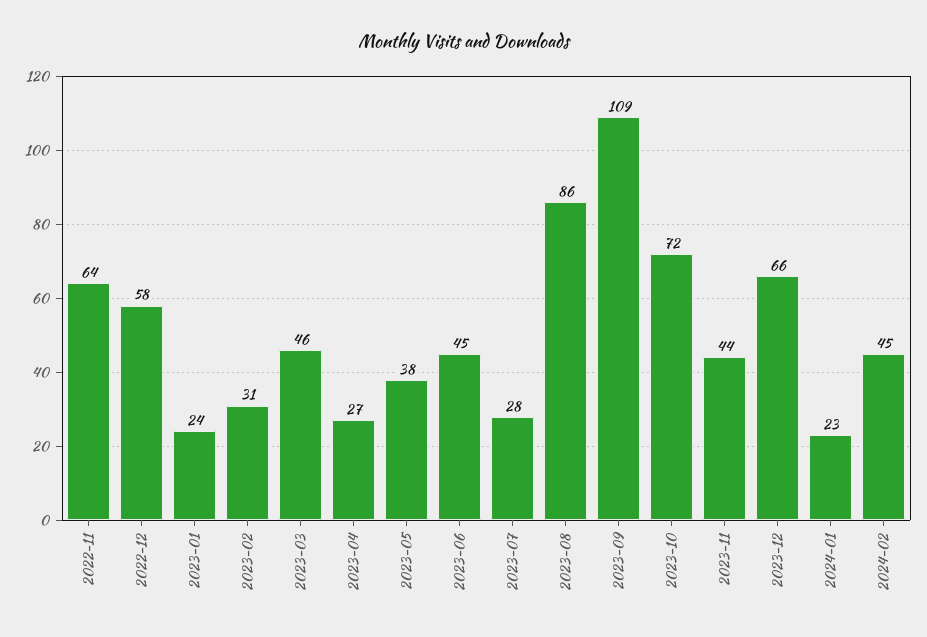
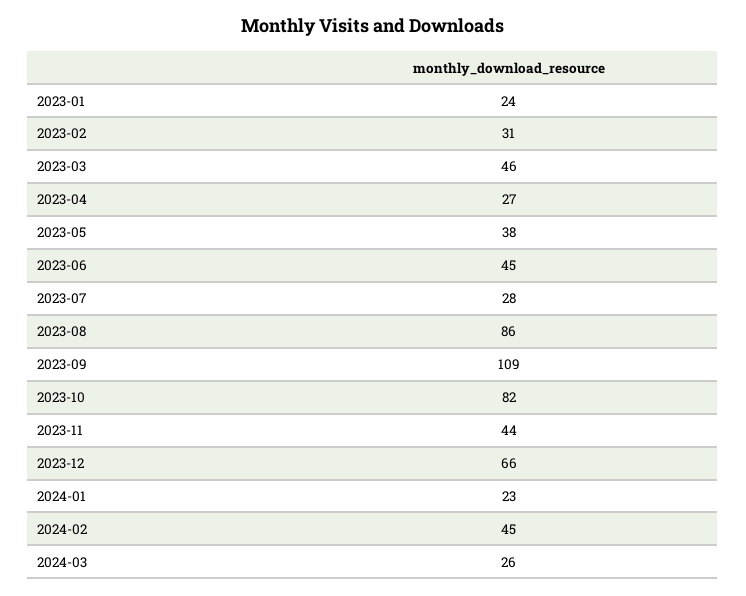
2022-11: 64 -> none
2022-12: 58 -> none
2023-10: 72 -> 82
2024-03: none -> 26

